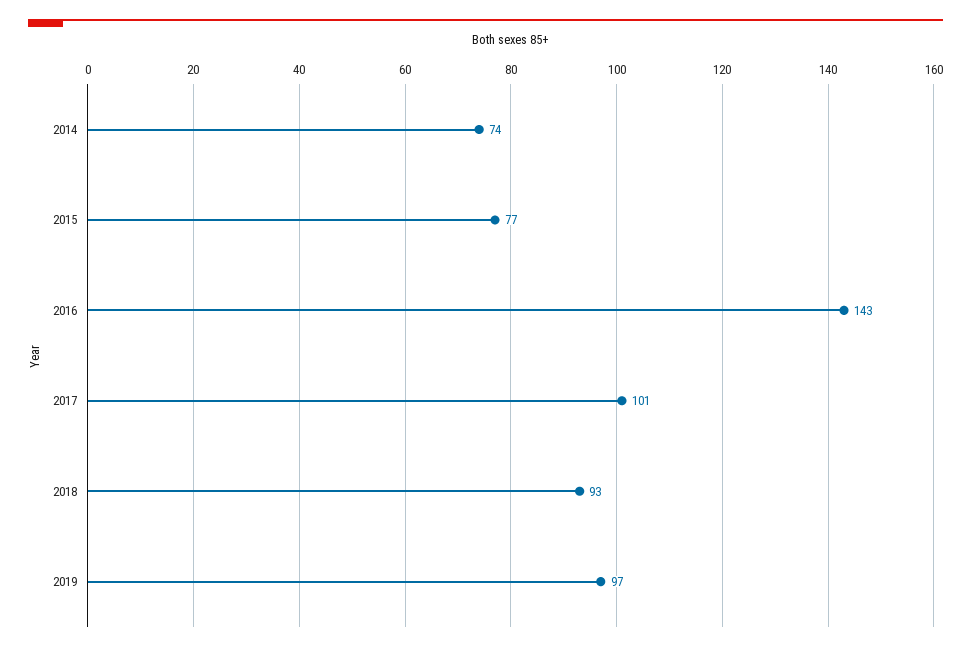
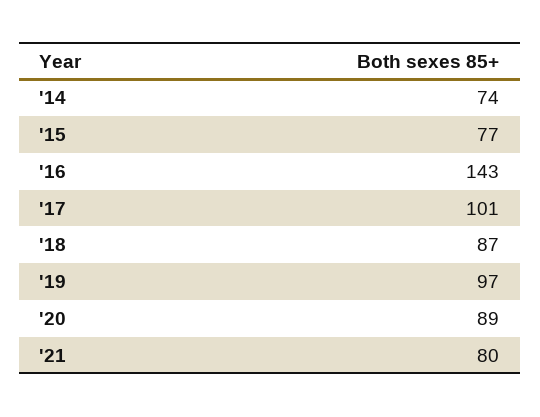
2018: 93 -> 87
'20: none -> 89
'21: none -> 80

